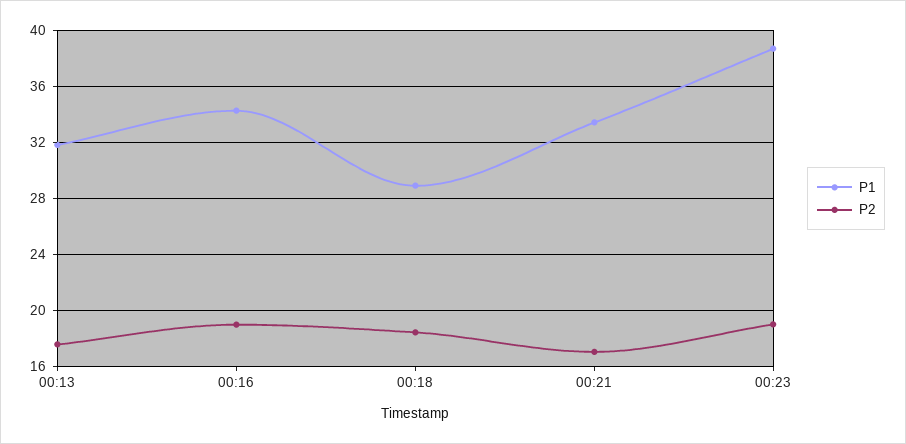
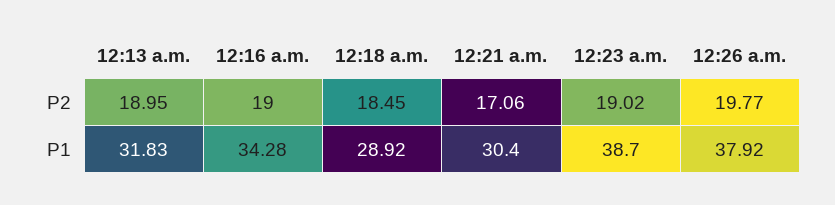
P2, 00:13: 17.5 -> 18.95
P1, 00:21: 33.5 -> 30.4
P2, 12:26 a.m.: none -> 19.77
P1, 12:26 a.m.: none -> 37.92

